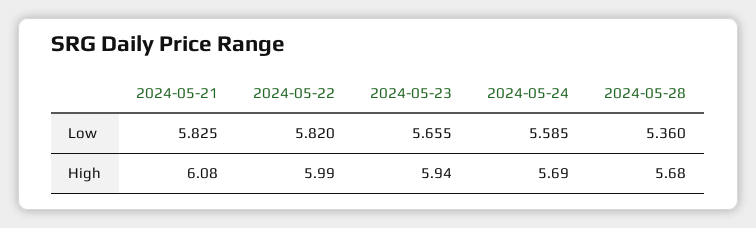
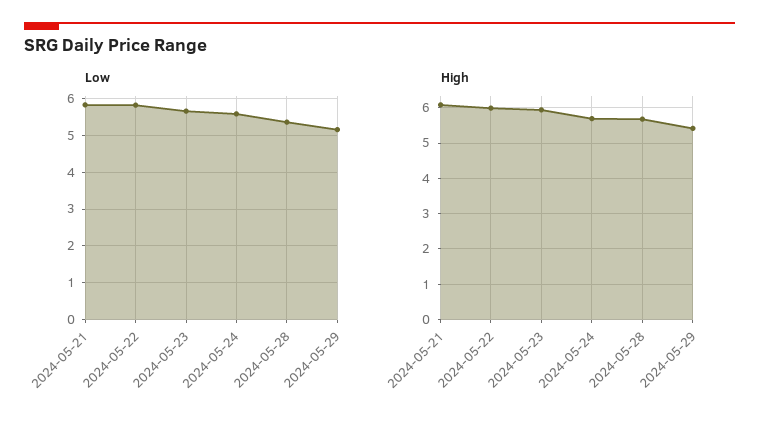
Low, 2024-05-29: none -> 5.2
High, 2024-05-29: none -> 5.4

